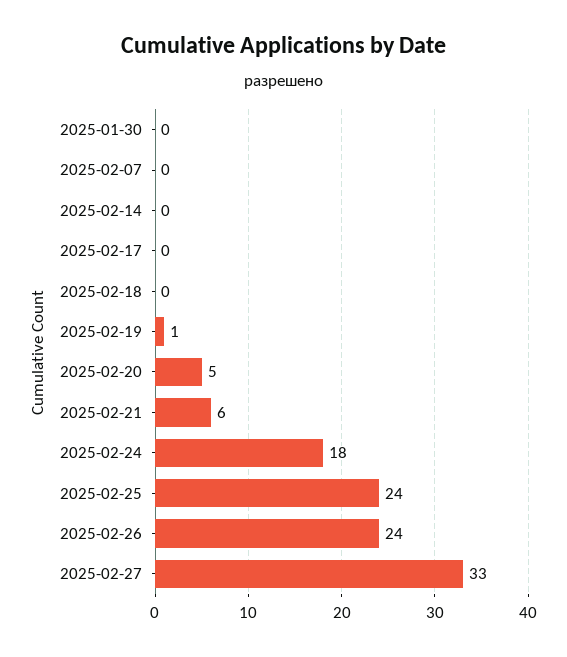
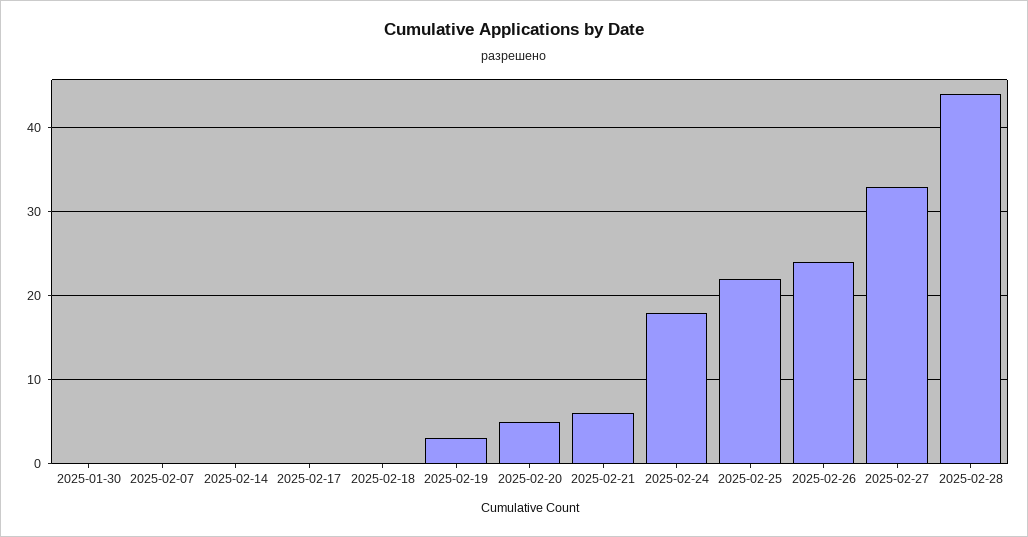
2025-02-19: 1 -> 3
2025-02-25: 24 -> 22
2025-02-28: none -> 44

